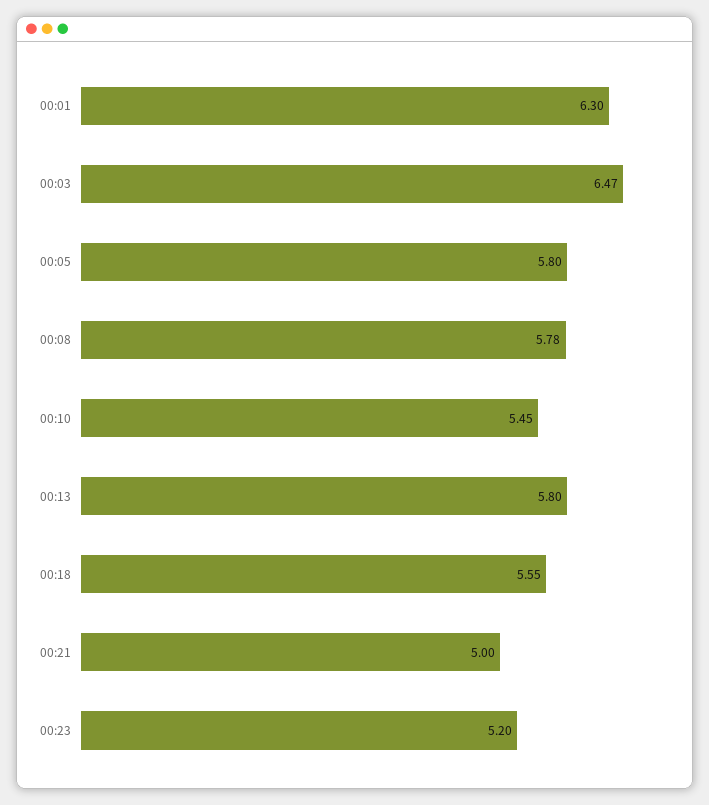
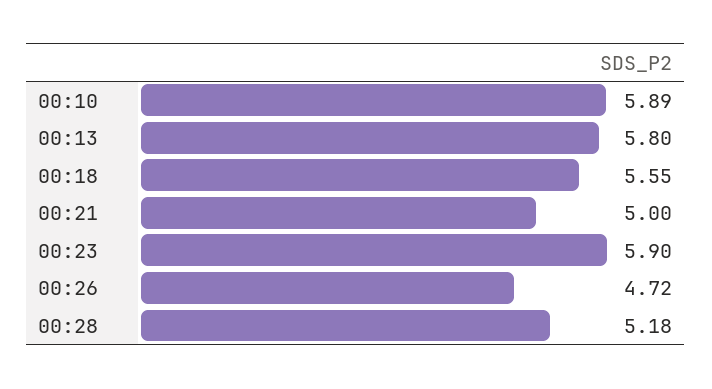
00:01: 6.3 -> none
00:03: 6.47 -> none
00:05: 5.8 -> none
00:08: 5.78 -> none
00:10: 5.45 -> 5.89
00:23: 5.2 -> 5.9
00:26: none -> 4.72
00:28: none -> 5.18

